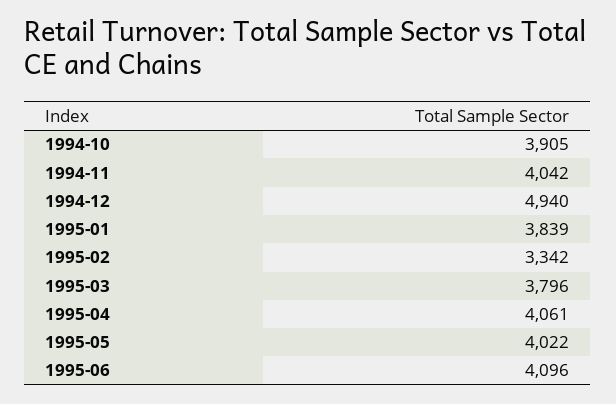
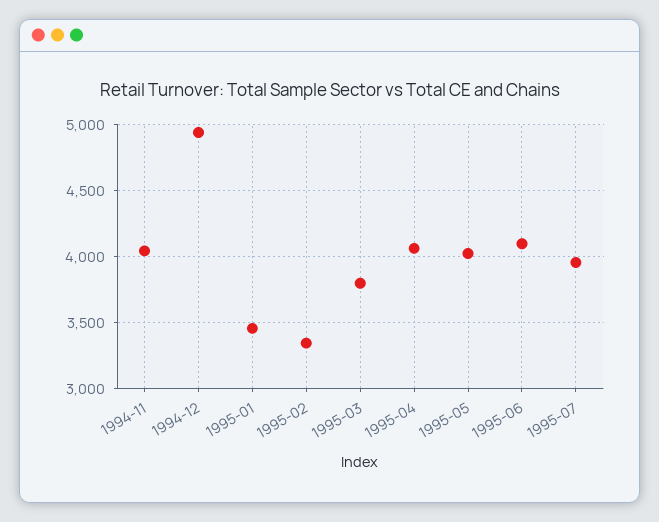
1994-10: 3905 -> none
1995-01: 3839 -> 3450
1995-07: none -> 3950

